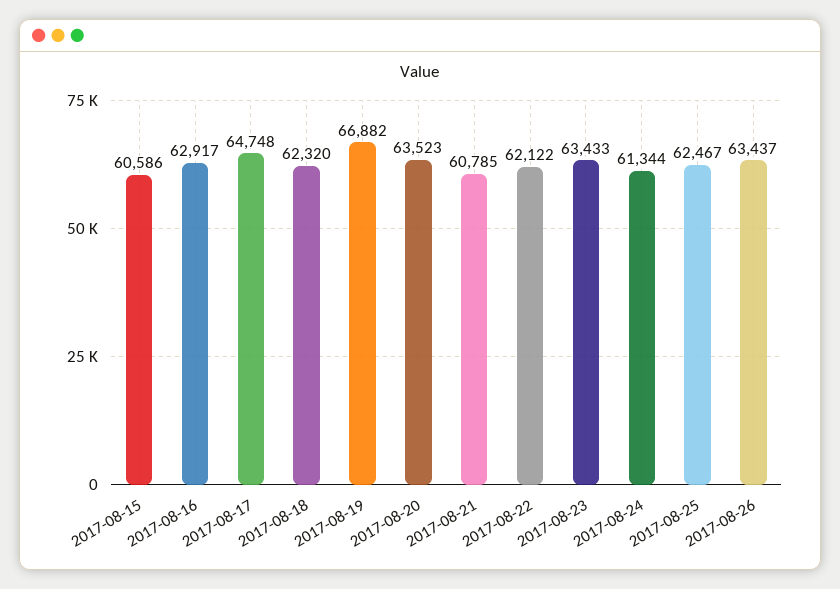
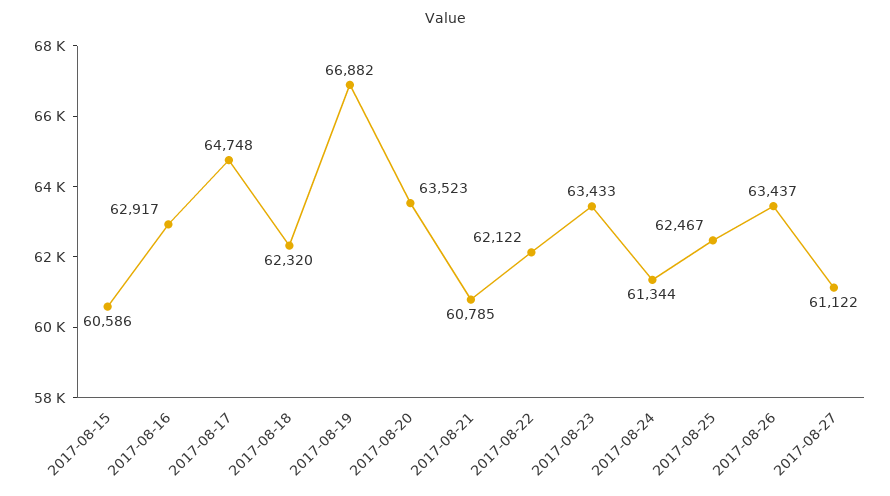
2017-08-27: none -> 61122

